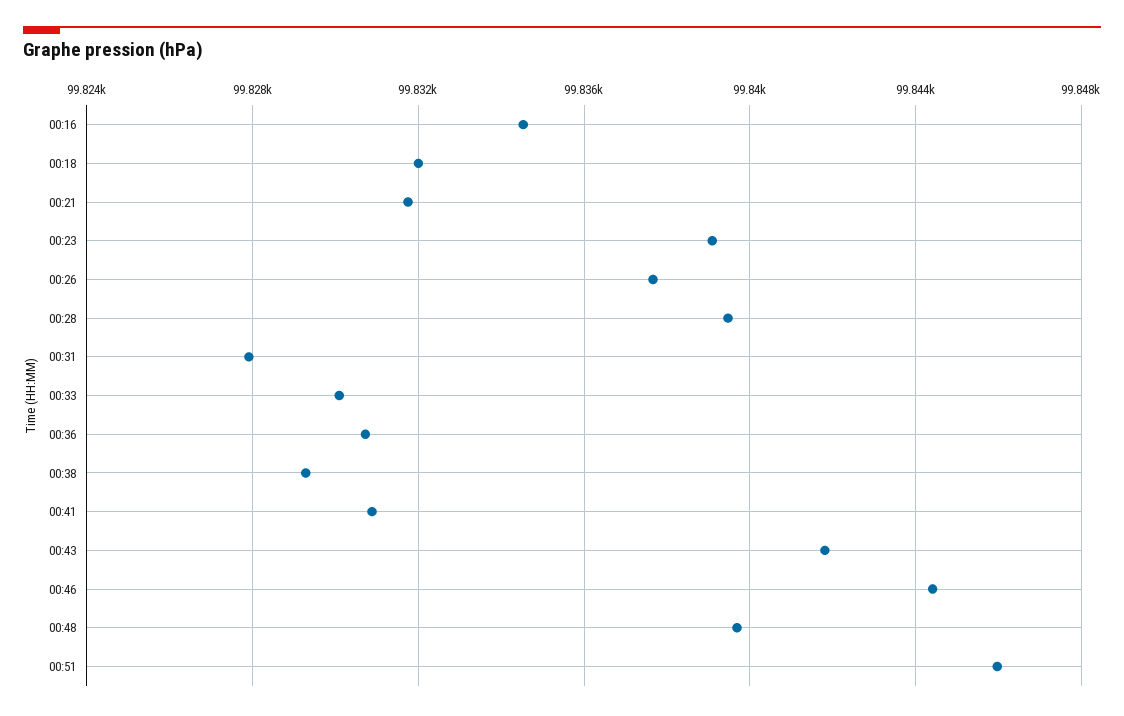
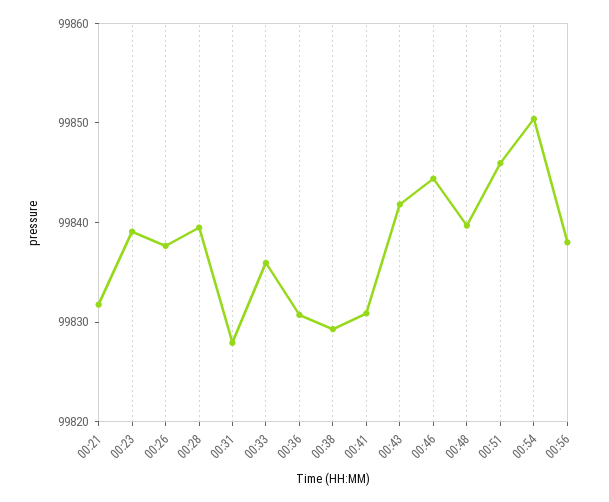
00:16: 99834.5 -> none
00:18: 99832 -> none
00:33: 99830 -> 99836
00:54: none -> 99850
00:56: none -> 99838

